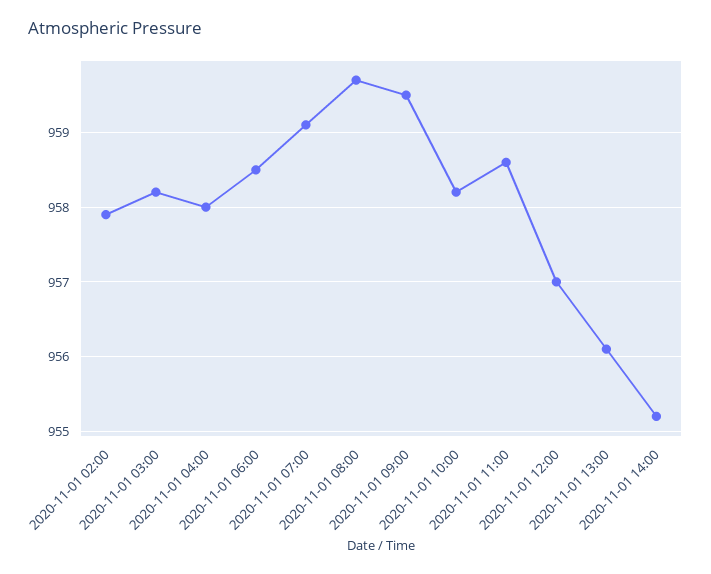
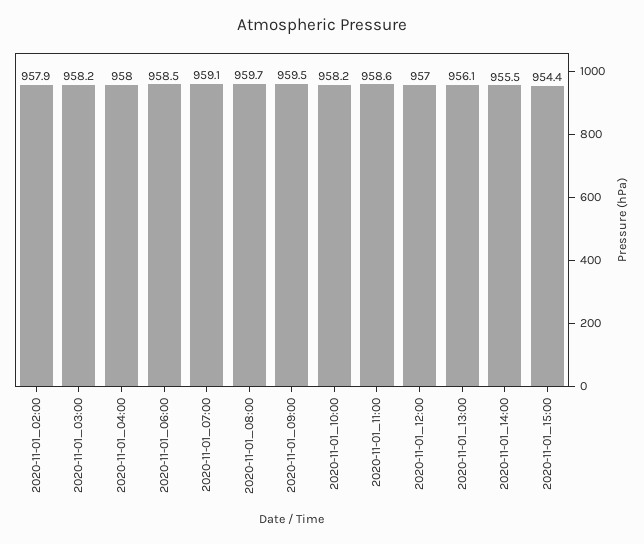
2020-11-01 14:00: 955.2 -> 955.5
2020-11-01_15:00: none -> 954.4

